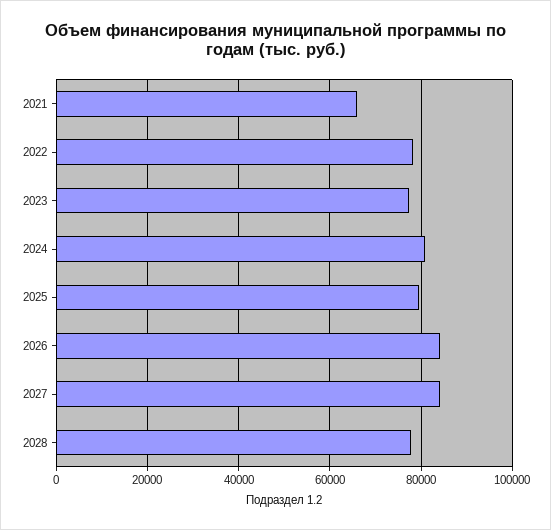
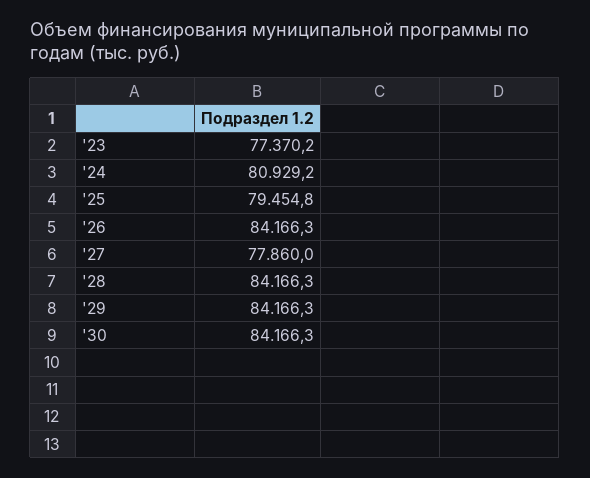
2021: 66000 -> none
2022: 78000 -> none
2027: 84000 -> 77860
2028: 78000 -> 84166.3
'29: none -> 84166.3
'30: none -> 84166.3

